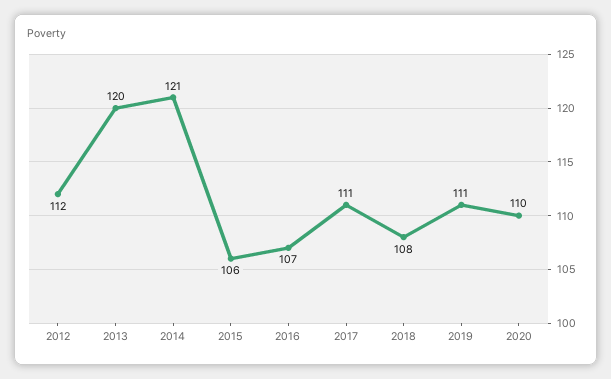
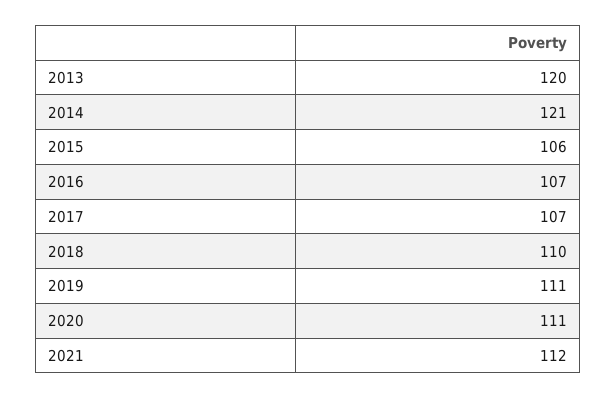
2012: 112 -> none
2017: 111 -> 107
2018: 108 -> 110
2020: 110 -> 111
2021: none -> 112

